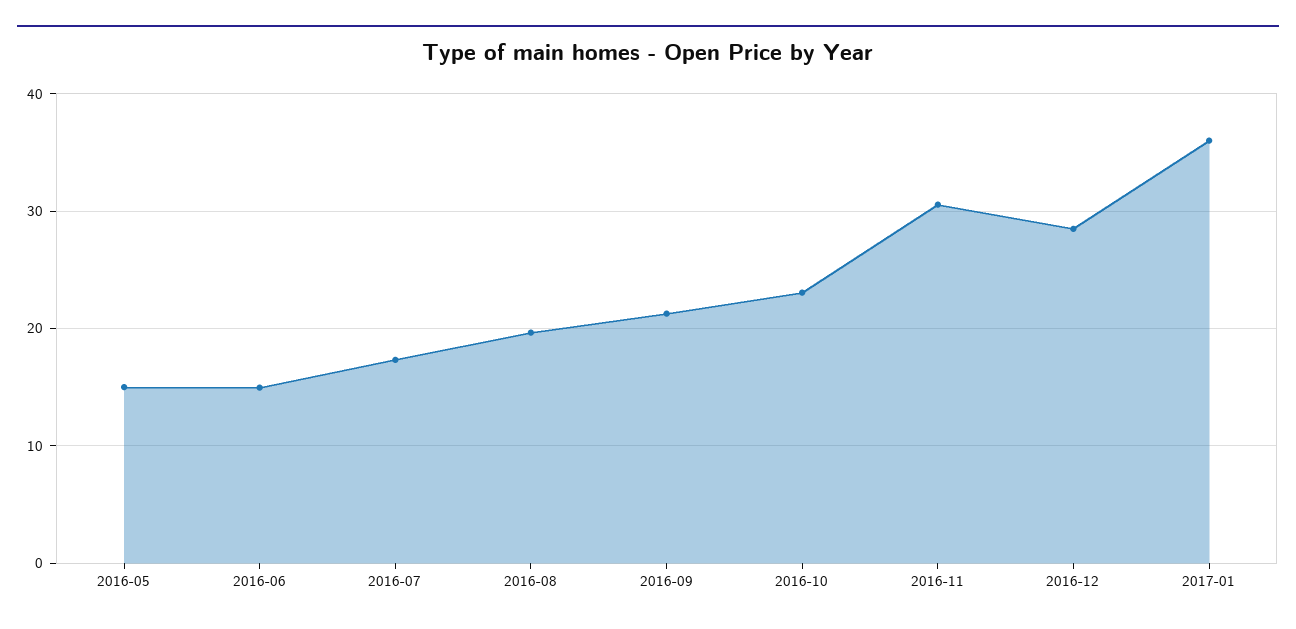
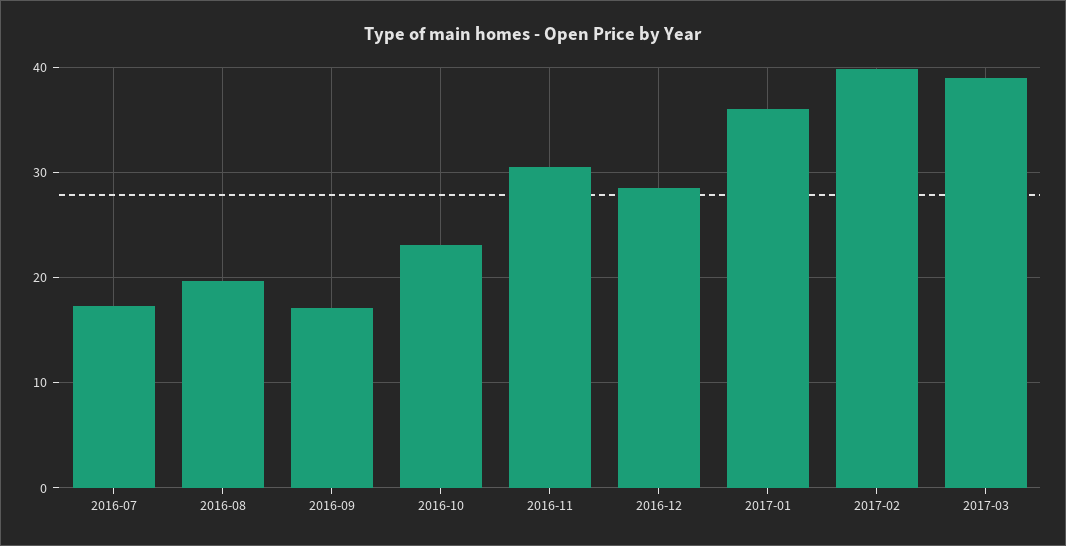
2016-05: 15 -> none
2016-06: 15 -> none
2016-09: 21 -> 17
2017-02: none -> 40
2017-03: none -> 39

